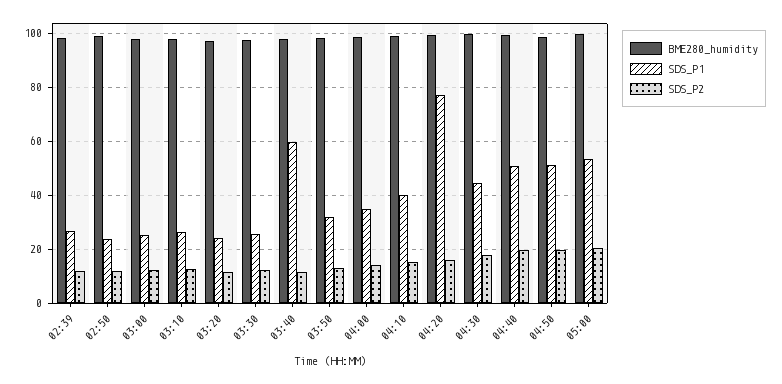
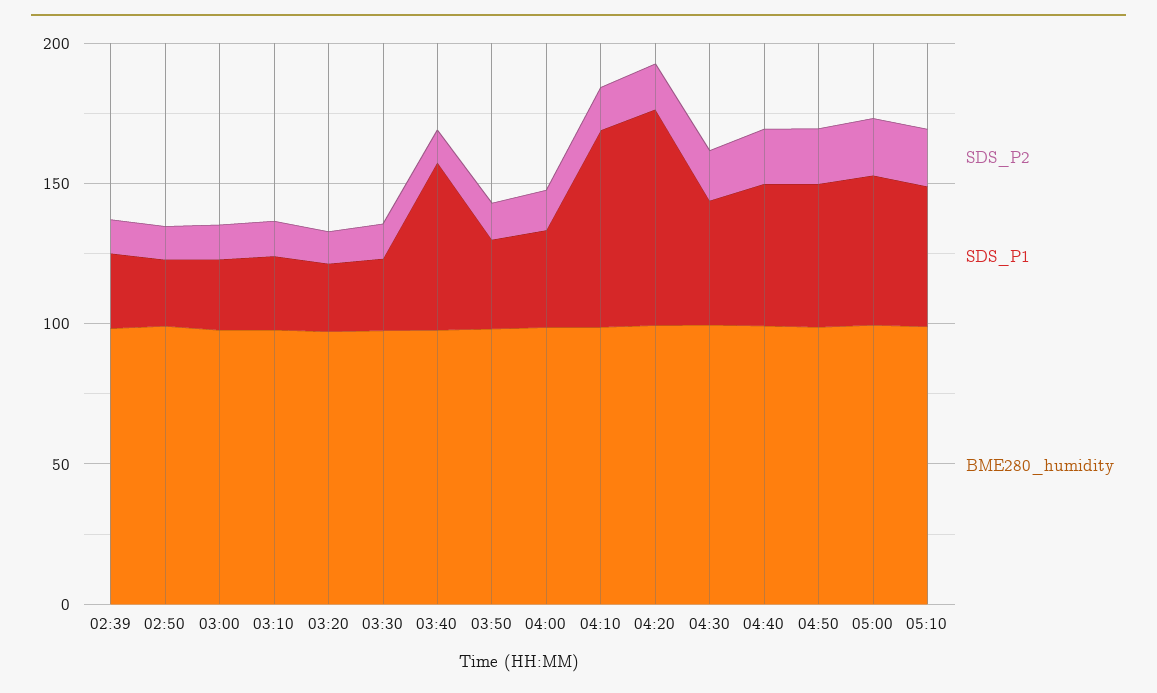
SDS_P1, 04:10: 40 -> 70
SDS_P2, 05:10: none -> 20
SDS_P1, 05:10: none -> 50
BME280_humidity, 05:10: none -> 100

